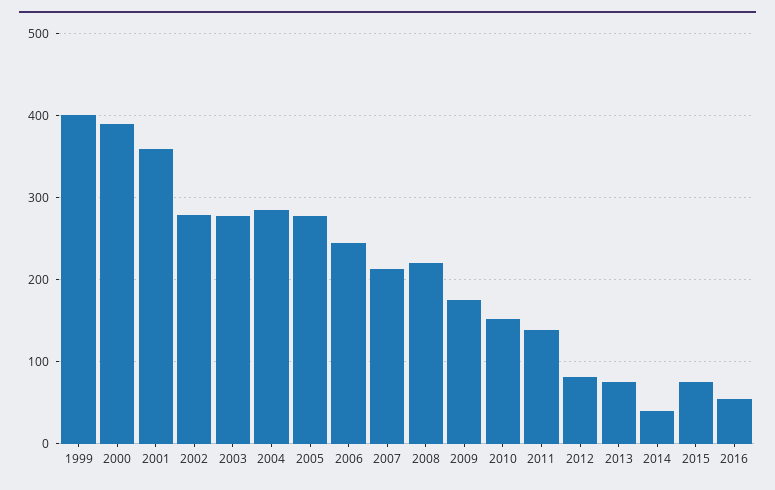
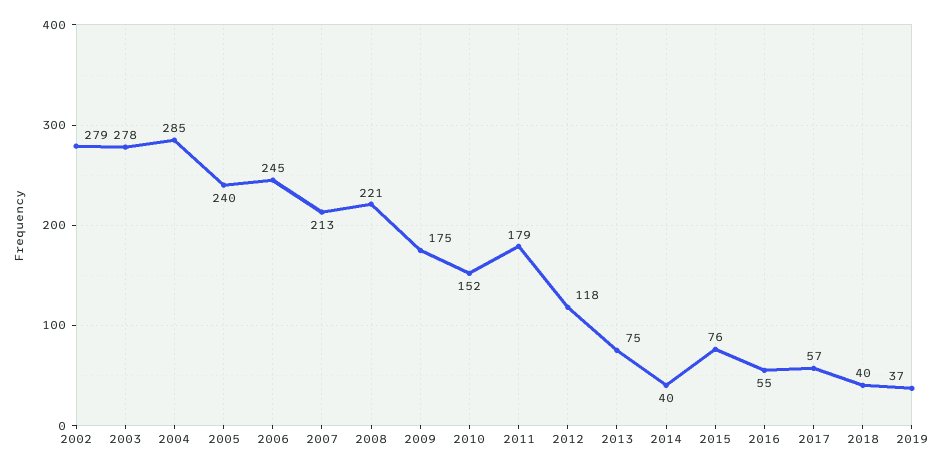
1999: 400 -> none
2000: 390 -> none
2001: 360 -> none
2005: 280 -> 240
2011: 140 -> 179
2012: 80 -> 118
2017: none -> 57
2018: none -> 40
2019: none -> 37

